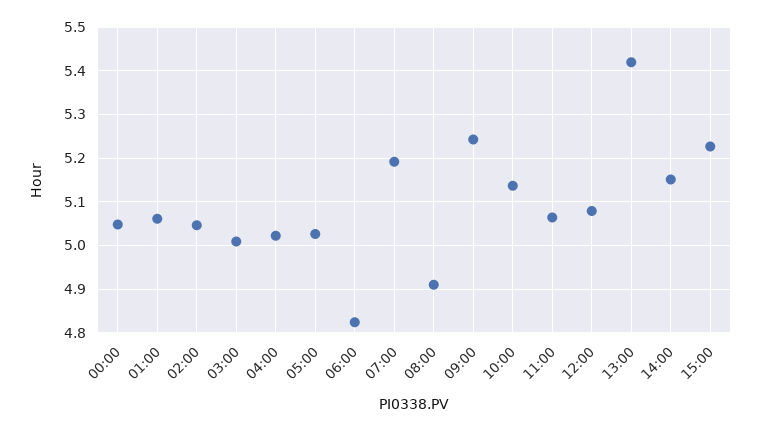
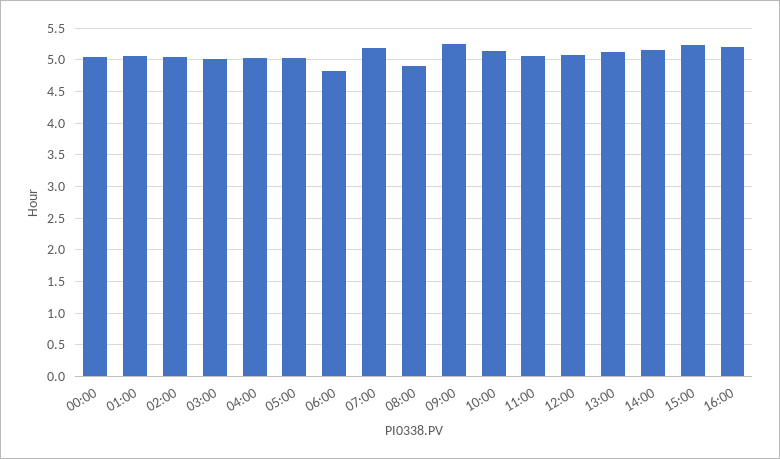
13:00: 5.42 -> 5.1
16:00: none -> 5.2

